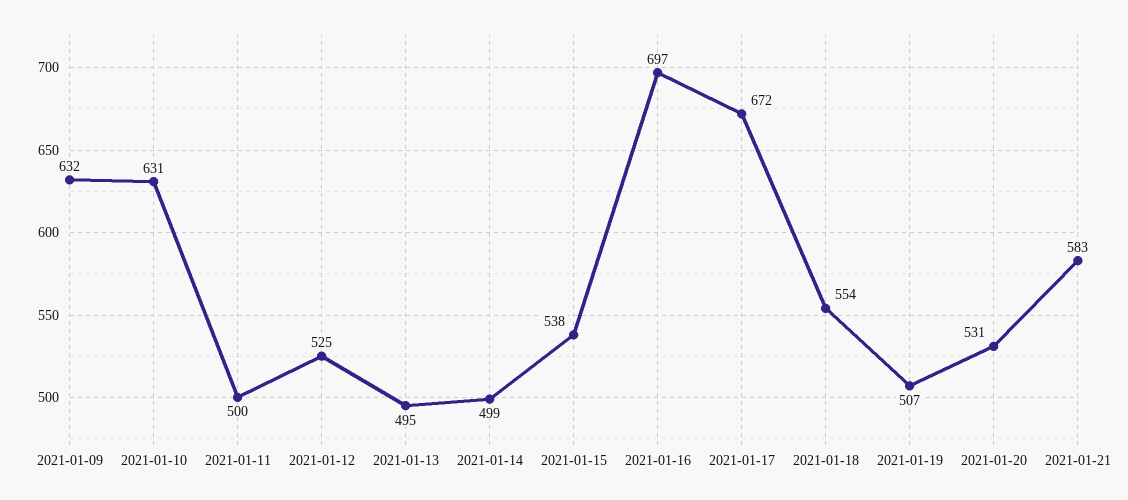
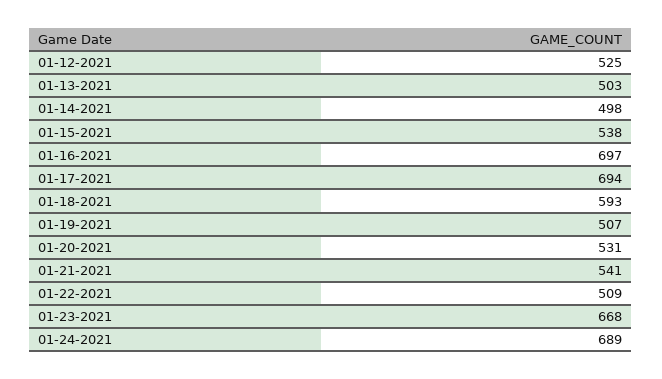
2021-01-09: 632 -> none
2021-01-10: 631 -> none
2021-01-11: 500 -> none
2021-01-13: 495 -> 503
2021-01-14: 499 -> 498
2021-01-17: 672 -> 694
2021-01-18: 554 -> 593
2021-01-21: 583 -> 541
01-22-2021: none -> 509
01-23-2021: none -> 668
01-24-2021: none -> 689

